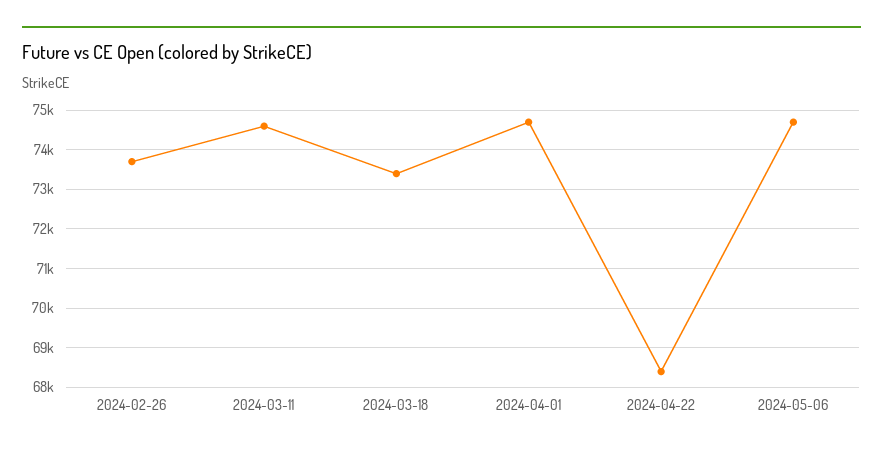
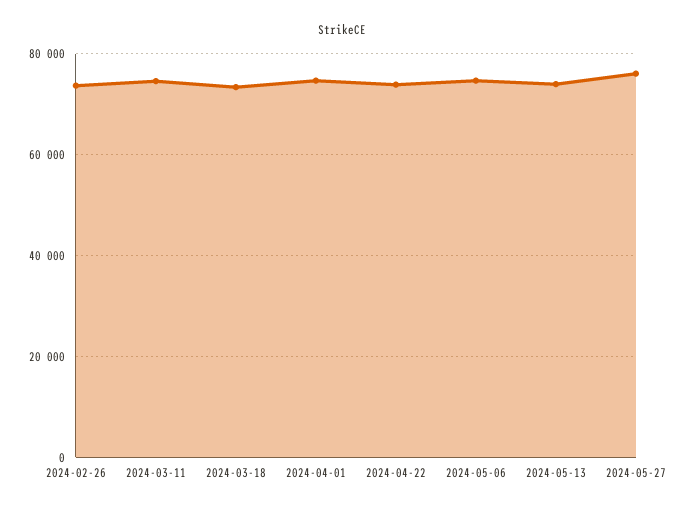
2024-04-22: 68400 -> 74000
2024-05-13: none -> 74000
2024-05-27: none -> 76000

